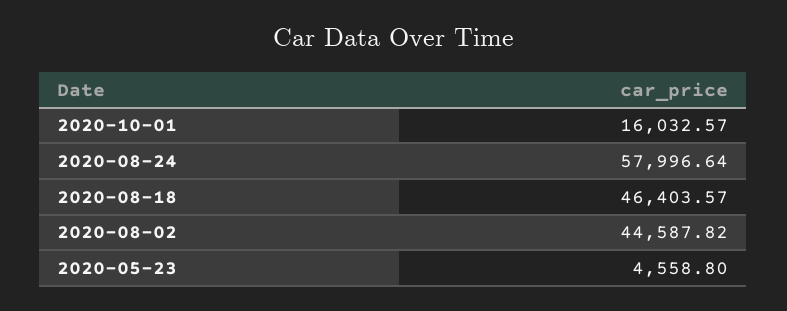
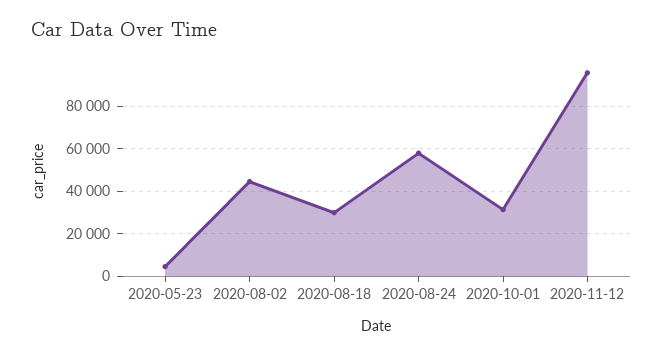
2020-10-01: 16032.57 -> 30000
2020-08-18: 46403.57 -> 30000
2020-11-12: none -> 95000

